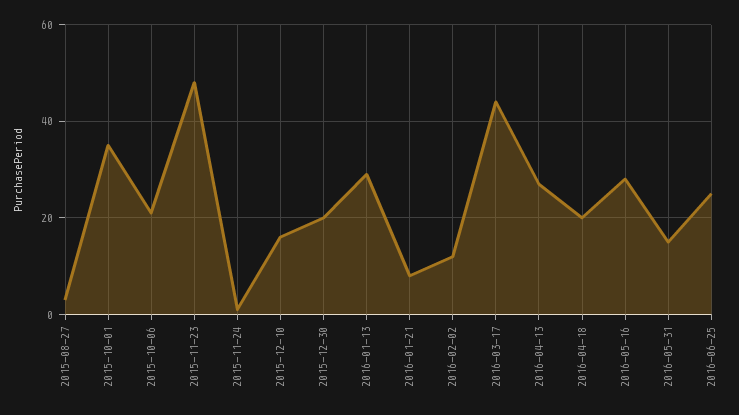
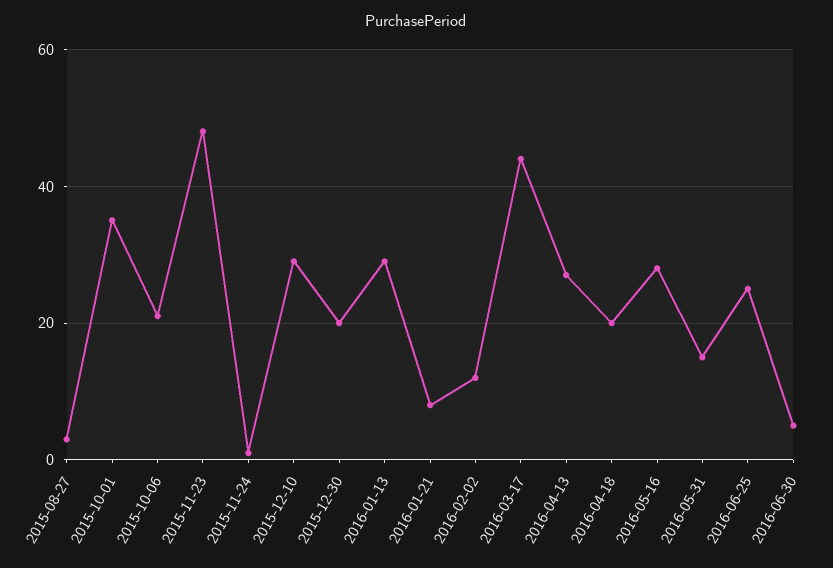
2015-12-10: 15 -> 30
2016-06-30: none -> 5

